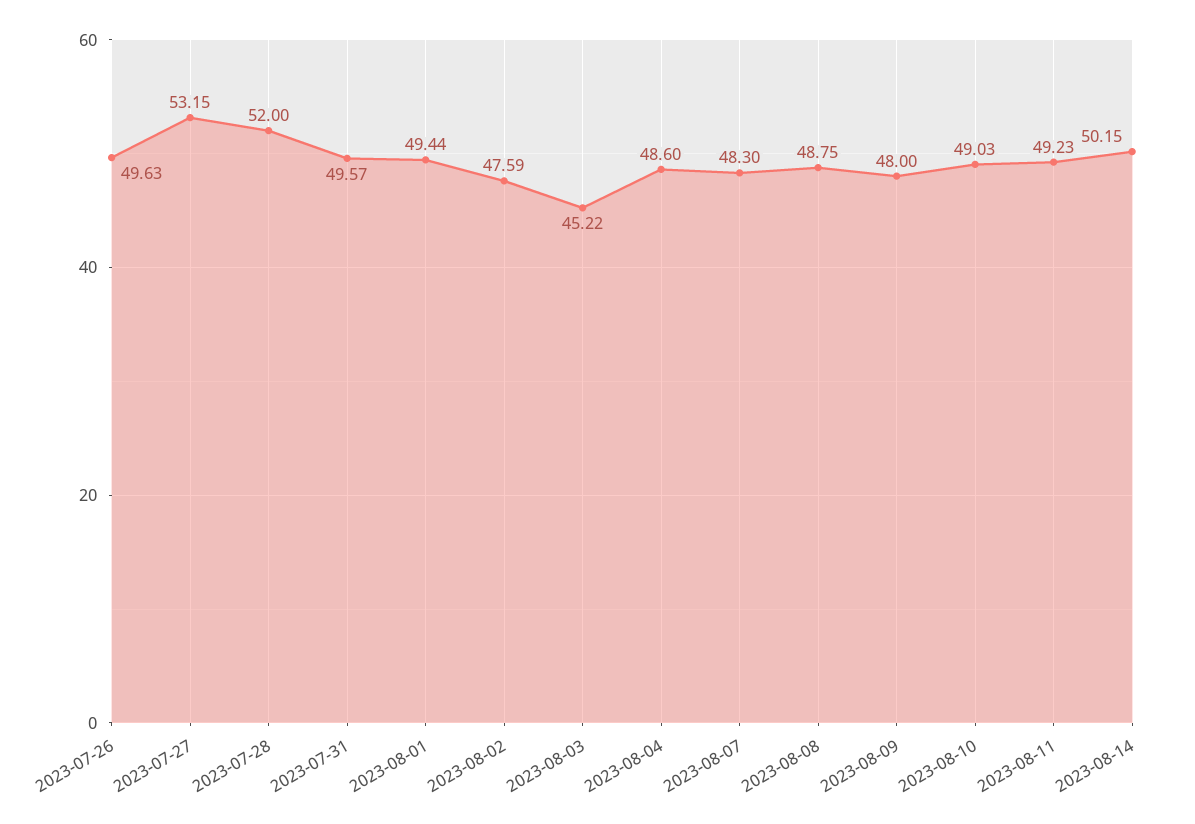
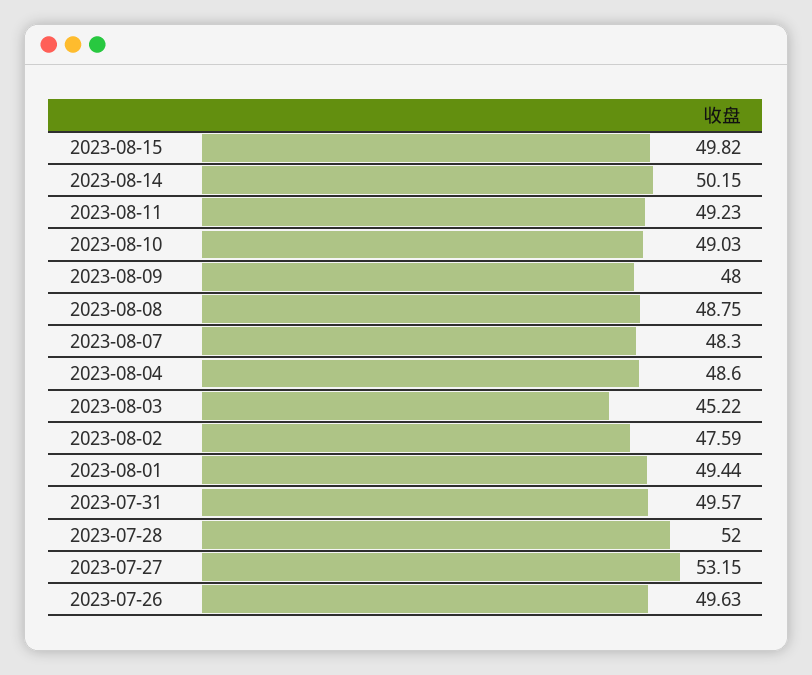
2023-08-15: none -> 49.82

